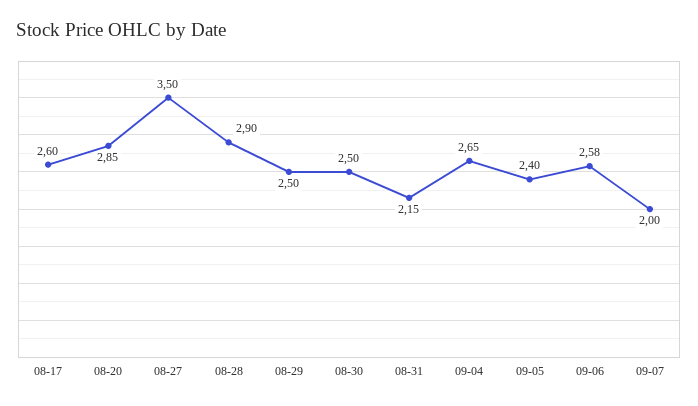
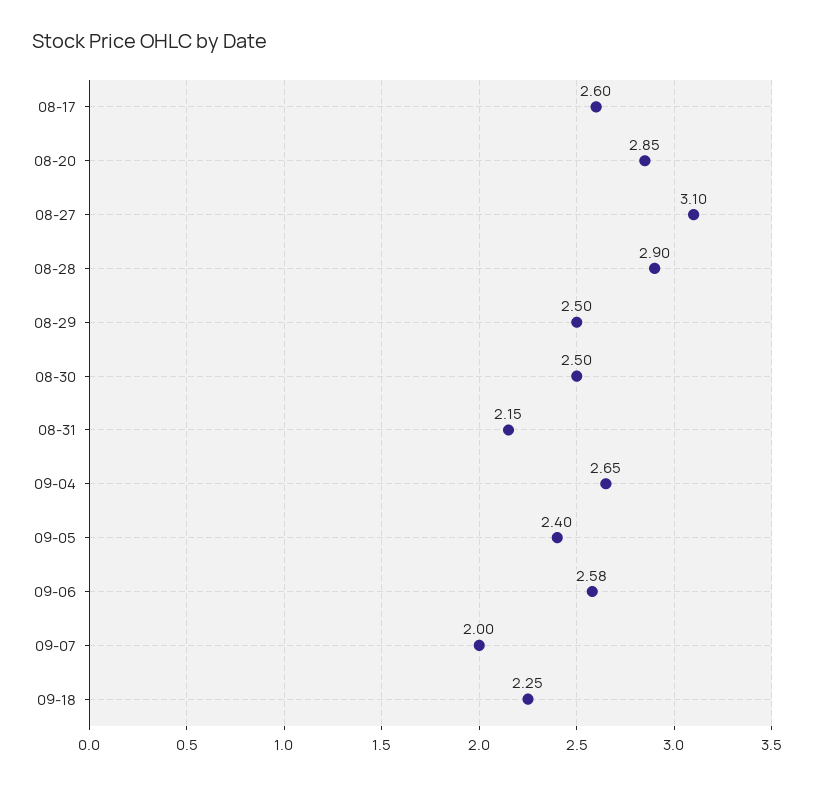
08-27: 3.5 -> 3.1
09-18: none -> 2.25

